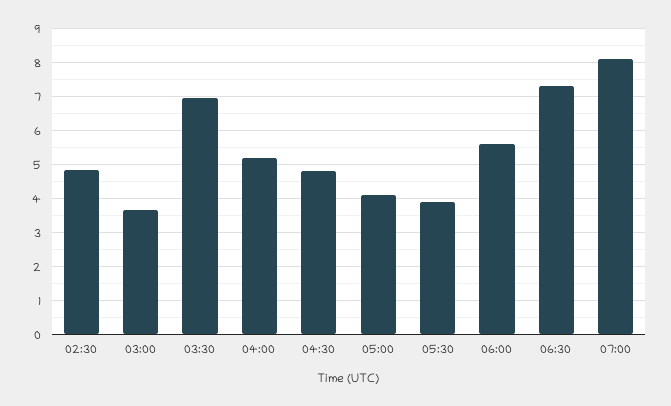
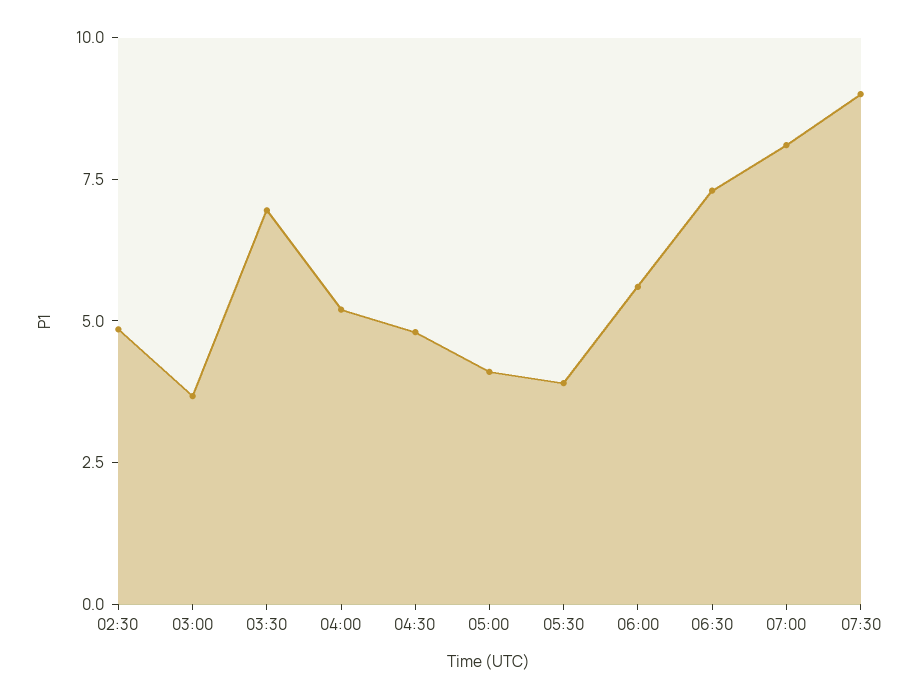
07:30: none -> 9

